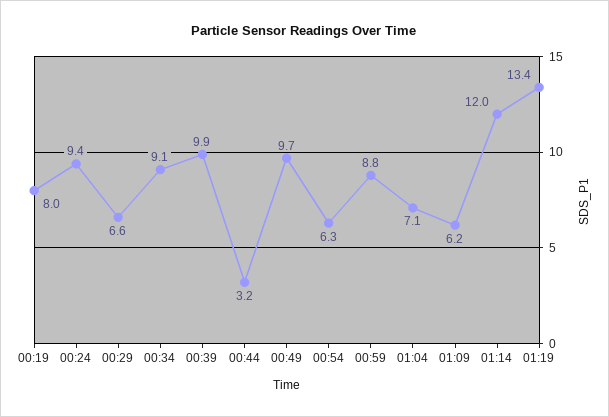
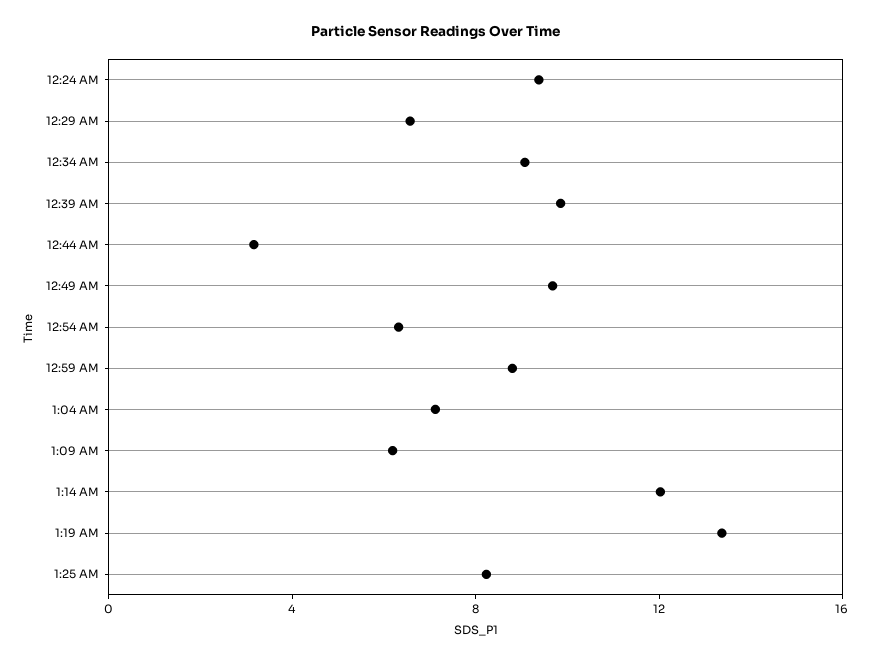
00:19: 8 -> none
1:25 AM: none -> 8

